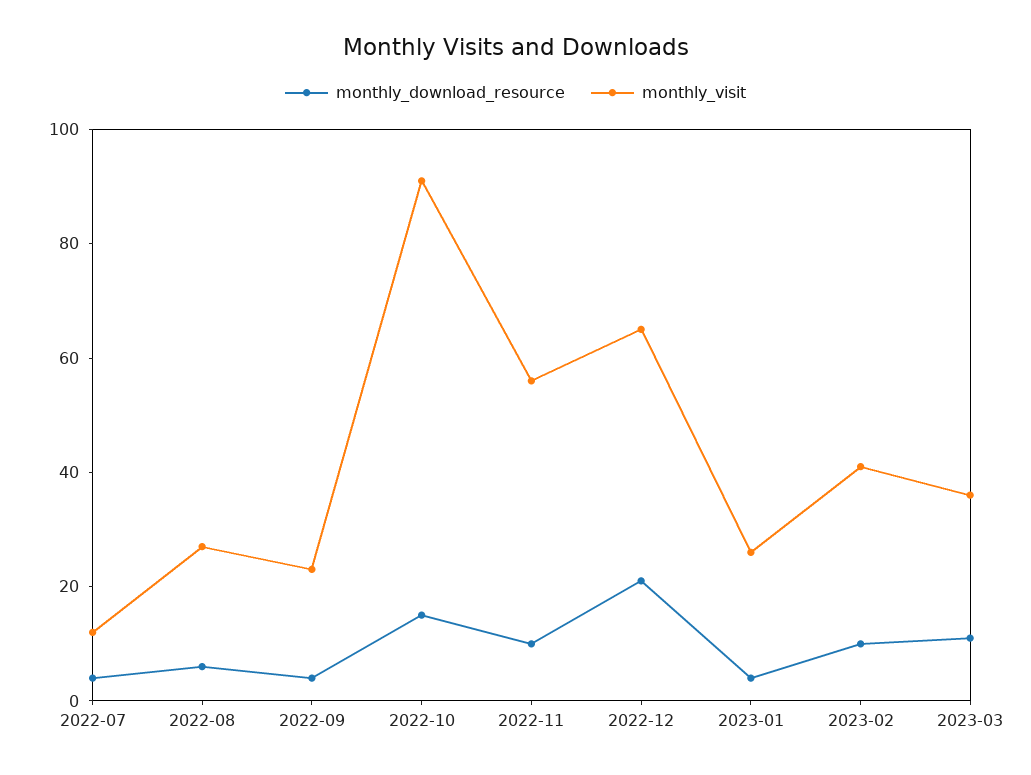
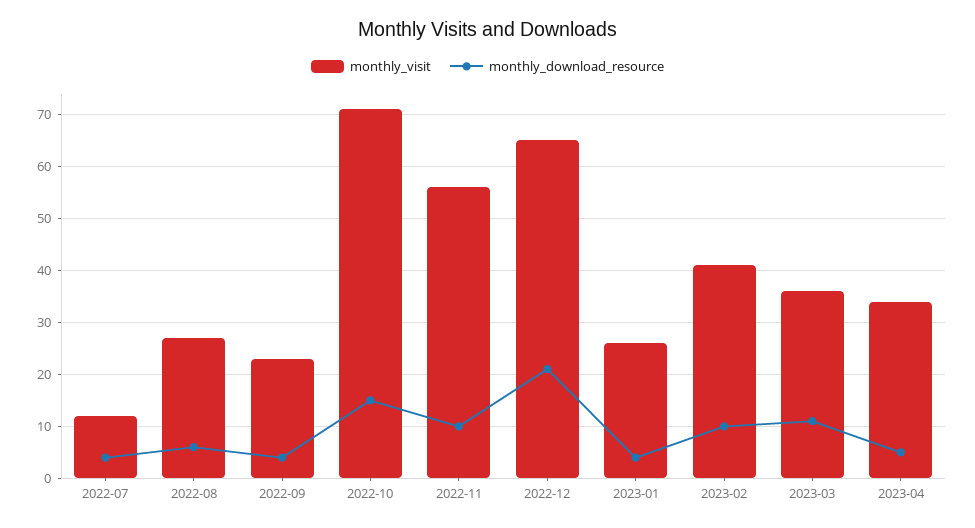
monthly_visit, 2022-10: 90 -> 70
monthly_visit, 2023-04: none -> 35
monthly_download_resource, 2023-04: none -> 5

